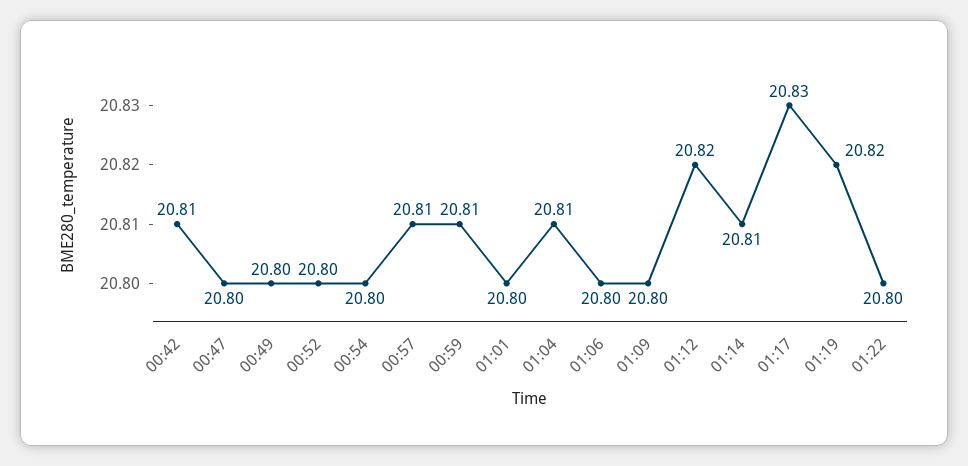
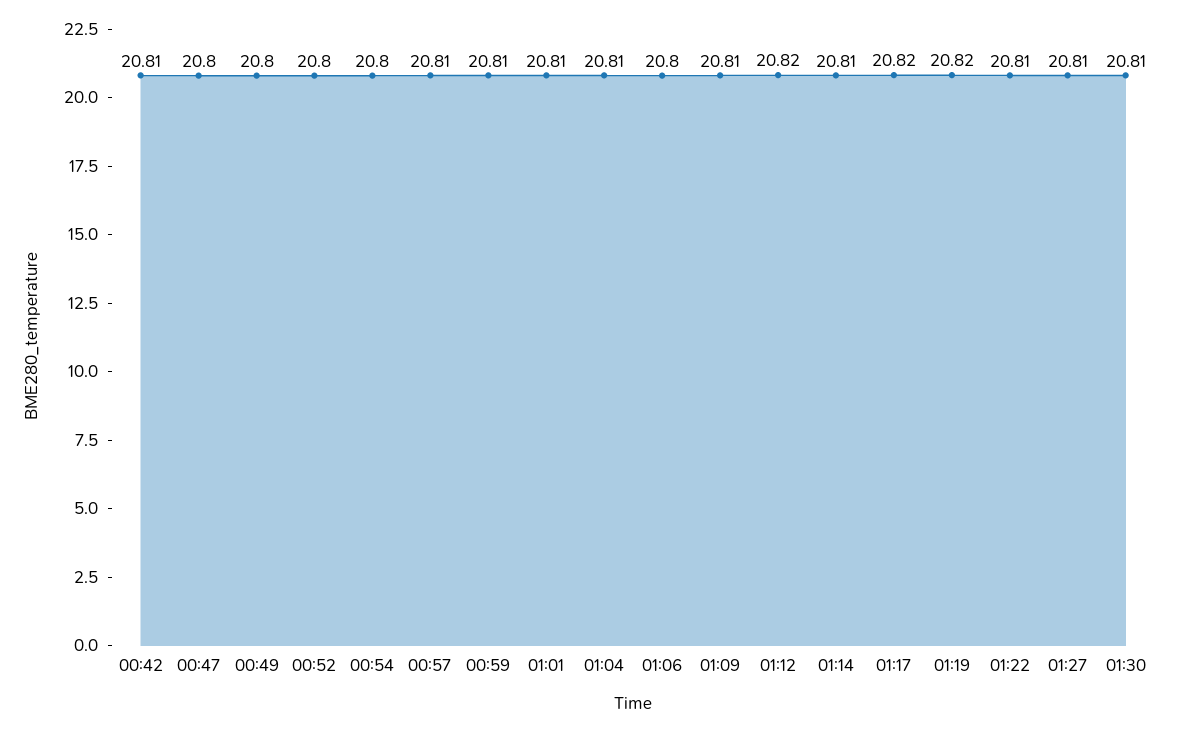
01:01: 20.8 -> 20.81
01:09: 20.8 -> 20.81
01:17: 20.83 -> 20.82
01:22: 20.8 -> 20.81
01:27: none -> 20.81
01:30: none -> 20.81

